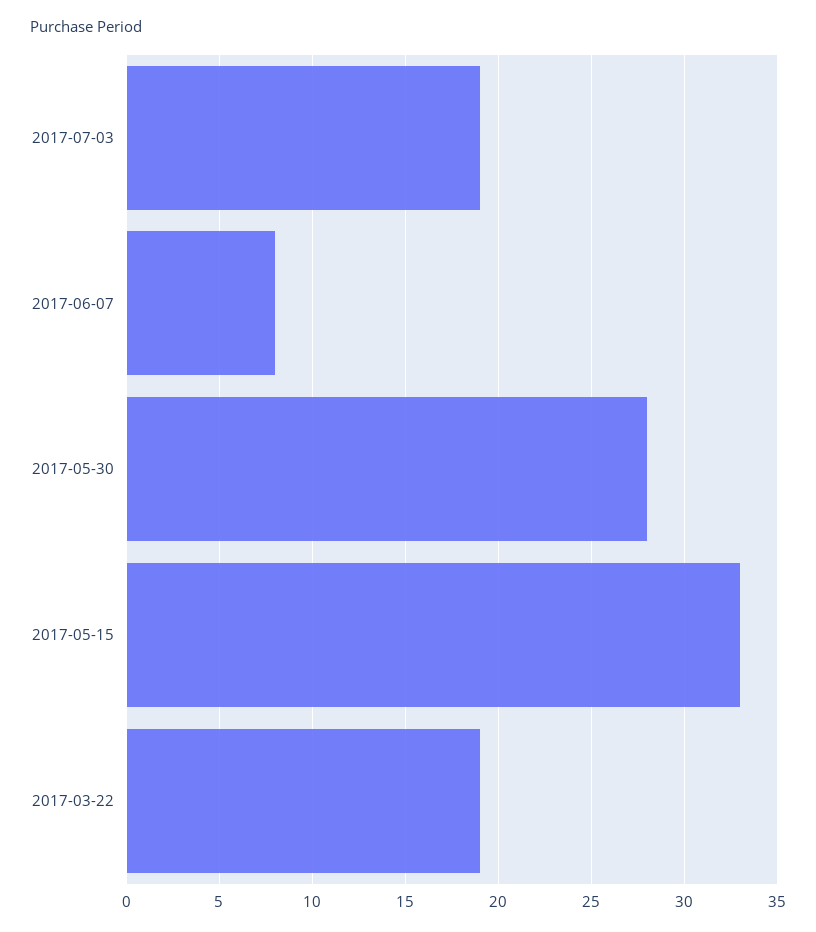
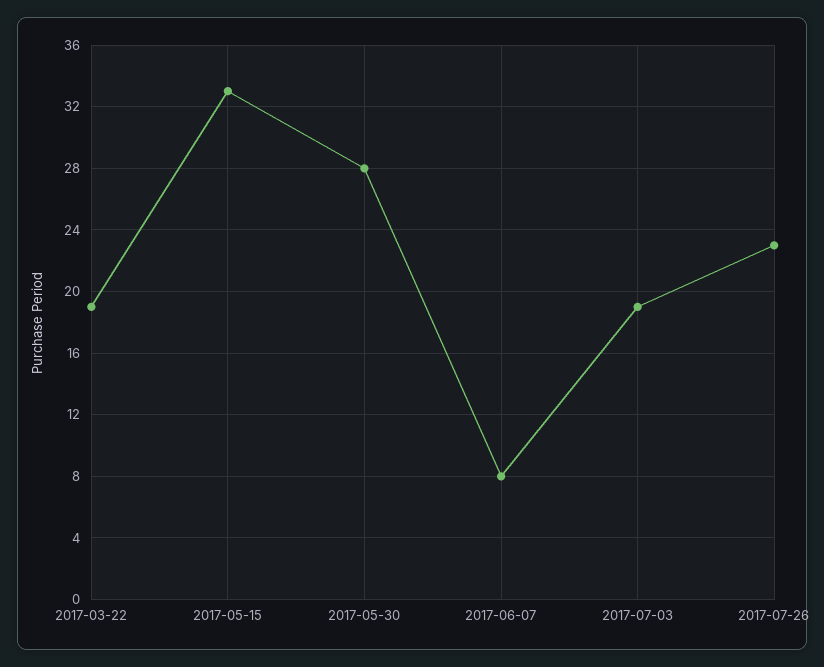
2017-07-26: none -> 23

